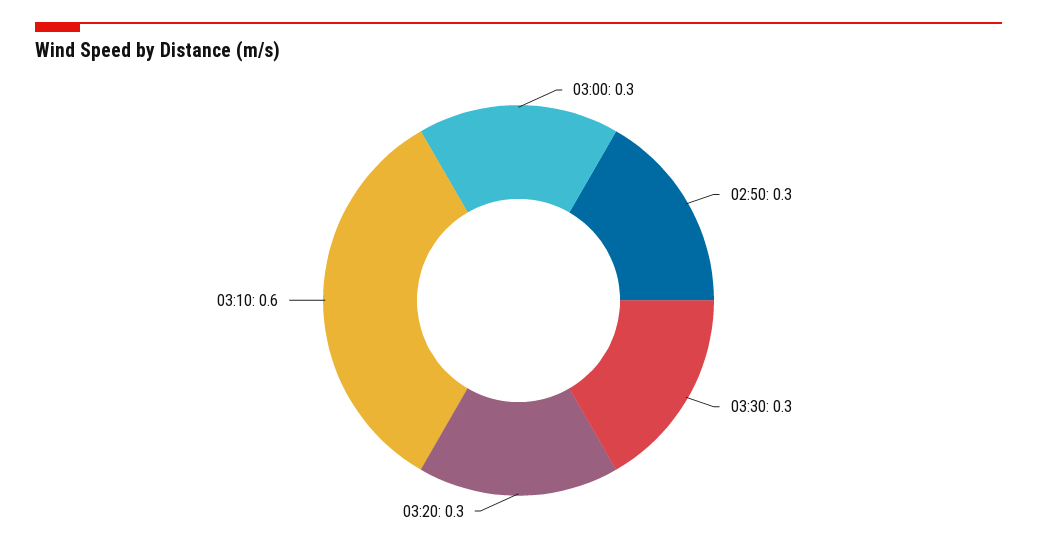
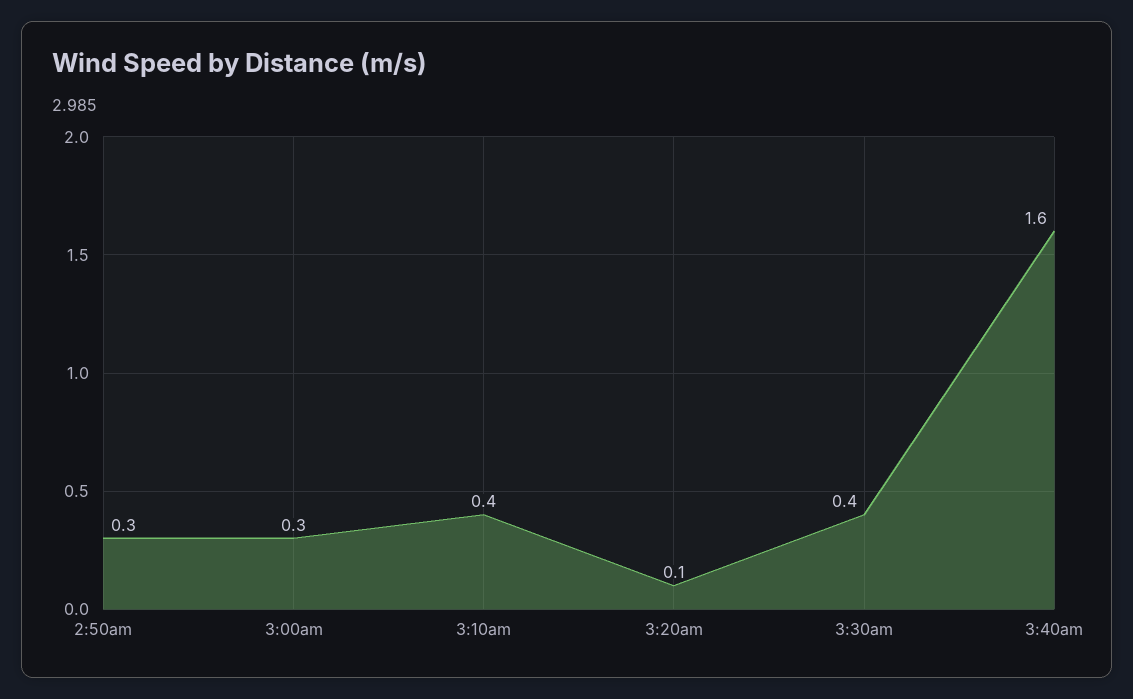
03:30: 0.3 -> 0.4
03:20: 0.3 -> 0.1
03:10: 0.6 -> 0.4
3:40am: none -> 1.6

